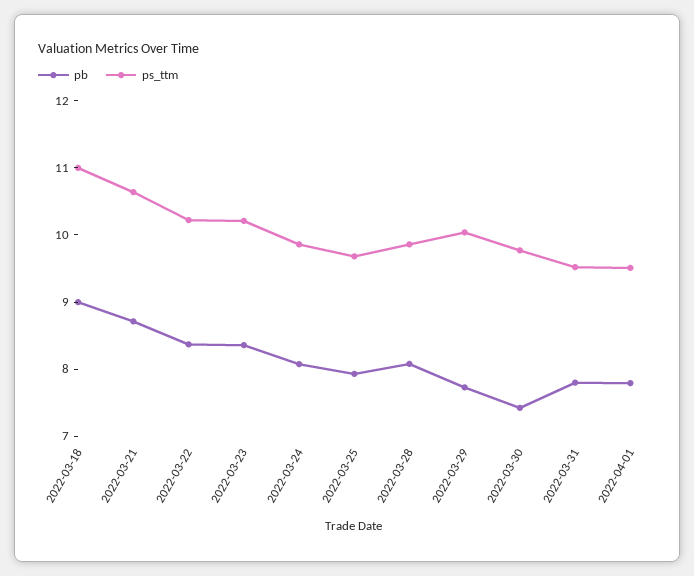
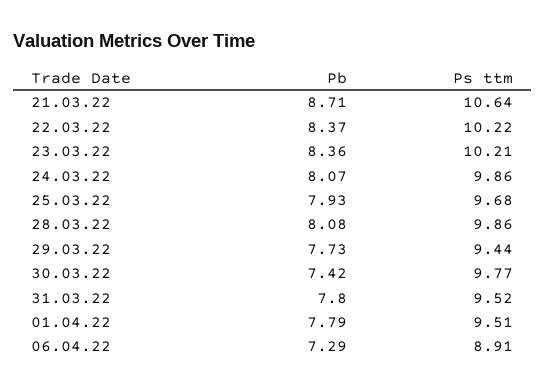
pb, 2022-03-18: 9 -> none
ps_ttm, 2022-03-18: 11 -> none
ps_ttm, 2022-03-29: 10 -> 9.44
pb, 06.04.22: none -> 7.29
ps_ttm, 06.04.22: none -> 8.91

